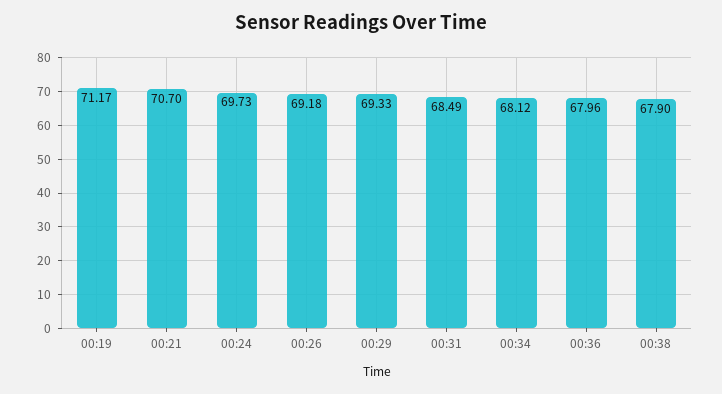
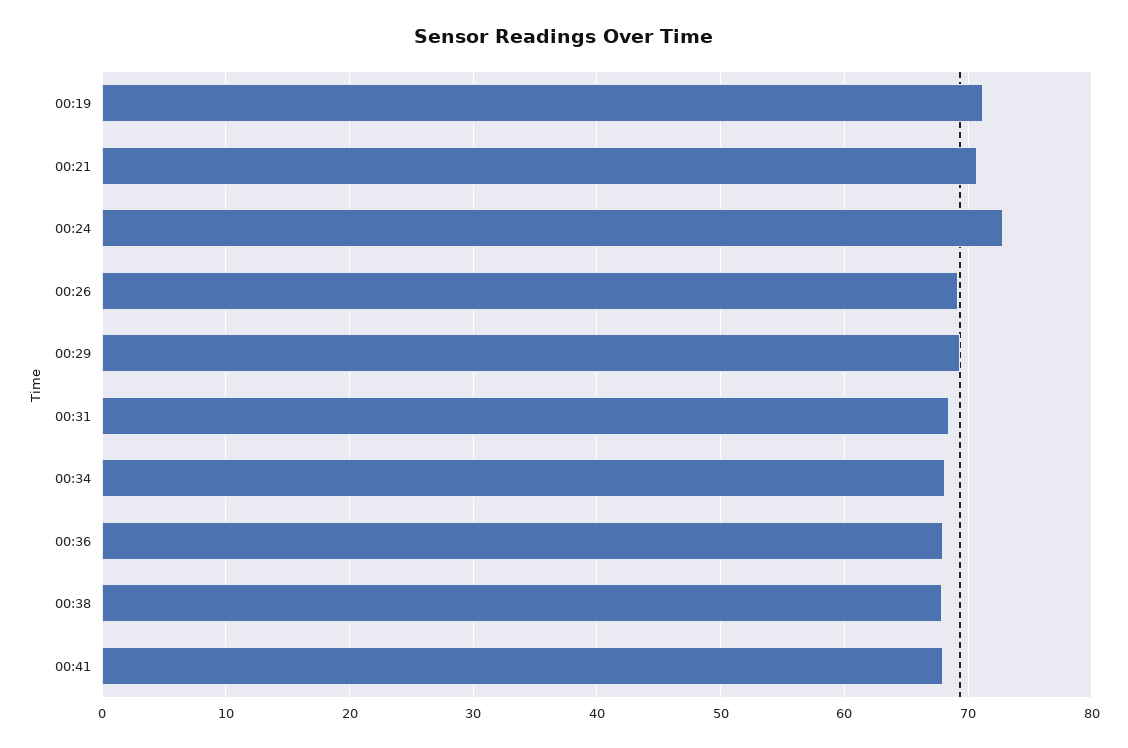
00:24: 69.73 -> 73
00:41: none -> 68

